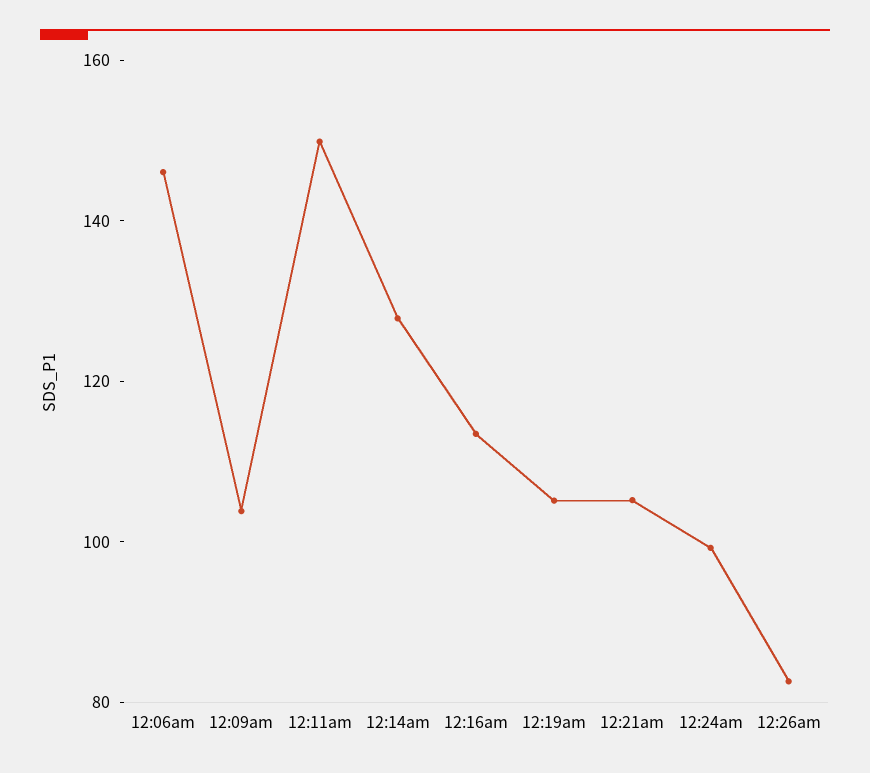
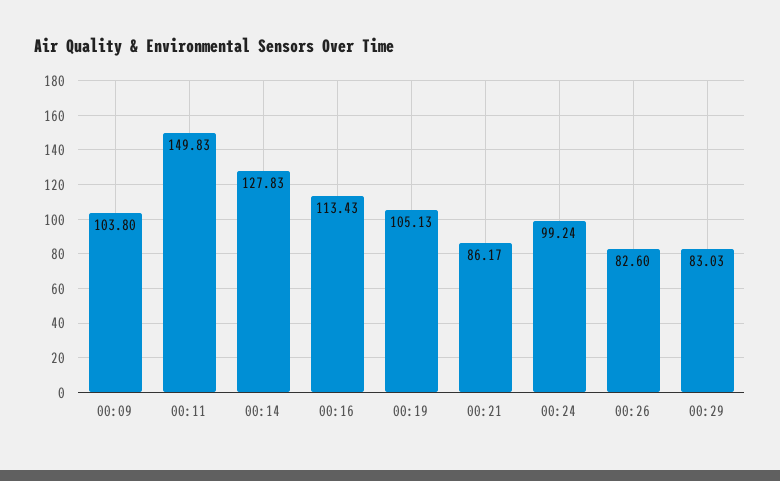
12:06am: 145 -> none
12:21am: 105 -> 86.17
00:29: none -> 83.03

